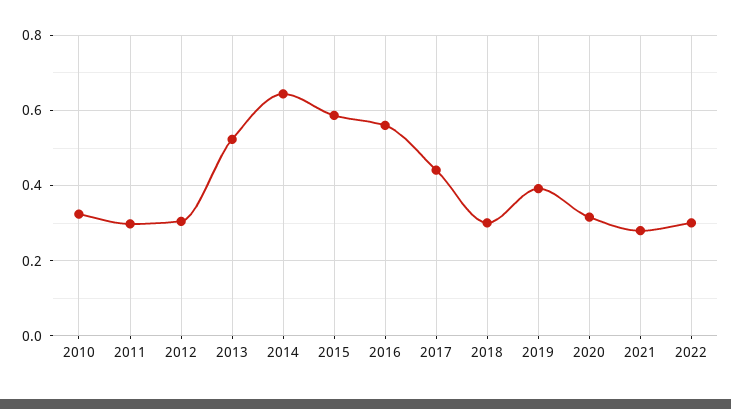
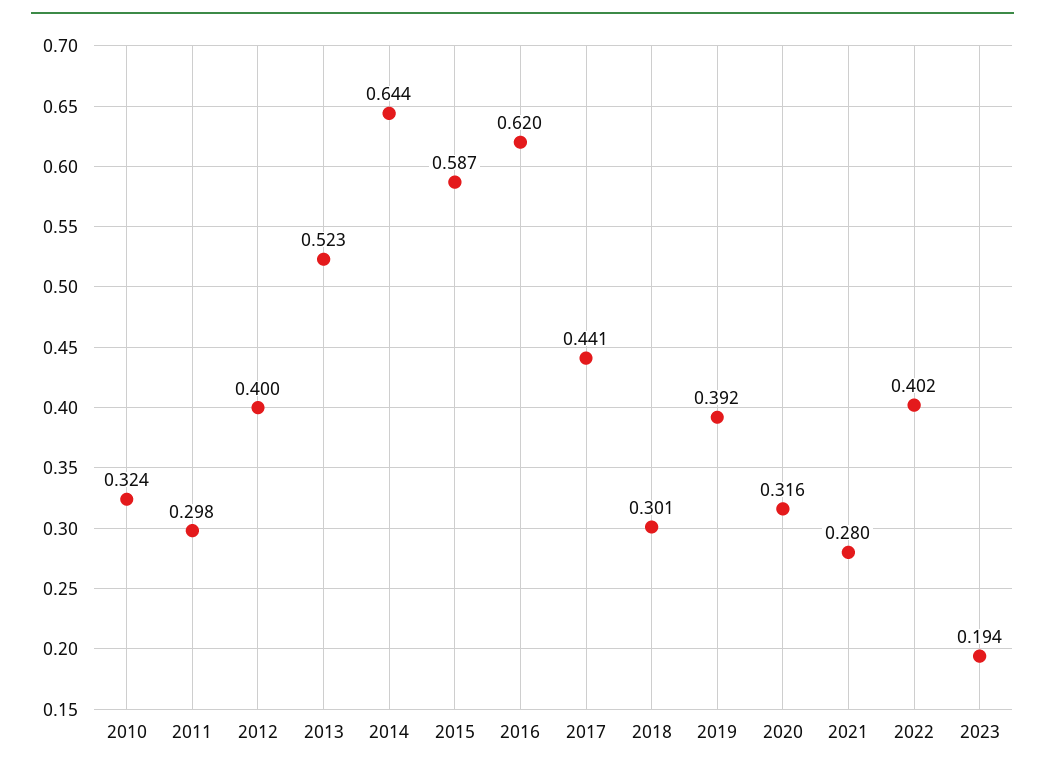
2012: 0.3 -> 0.4
2016: 0.56 -> 0.62
2022: 0.3 -> 0.402
2023: none -> 0.194

